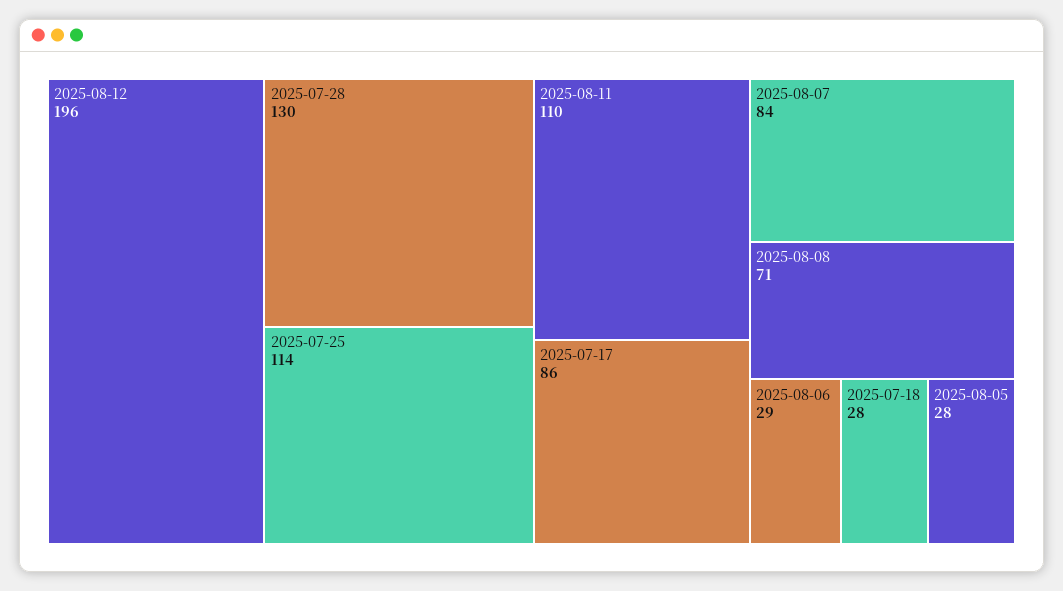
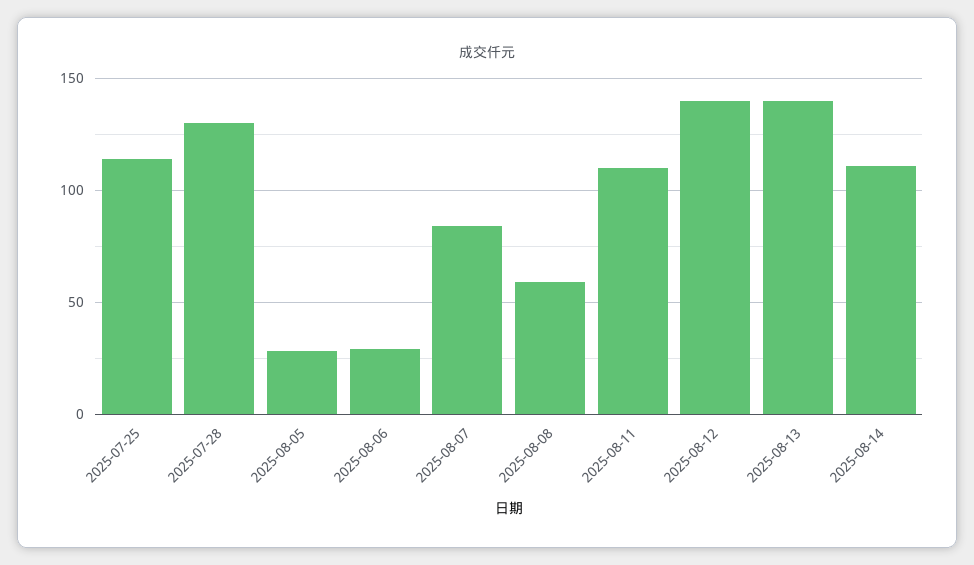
2025-08-12: 196 -> 140
2025-07-17: 86 -> none
2025-08-08: 71 -> 60
2025-07-18: 28 -> none
2025-08-13: none -> 140
2025-08-14: none -> 110

